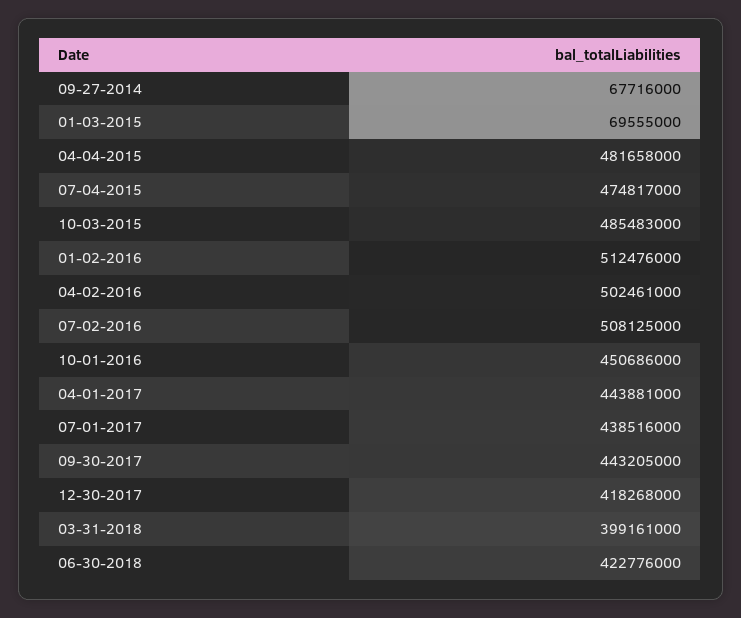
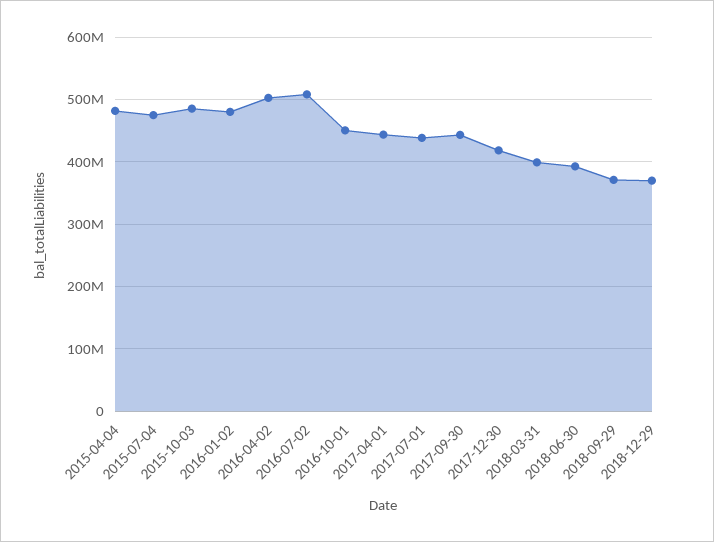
09-27-2014: 67716000 -> none
01-03-2015: 69555000 -> none
01-02-2016: 512476000 -> 480000000
06-30-2018: 422776000 -> 390000000
2018-09-29: none -> 370000000
2018-12-29: none -> 370000000

